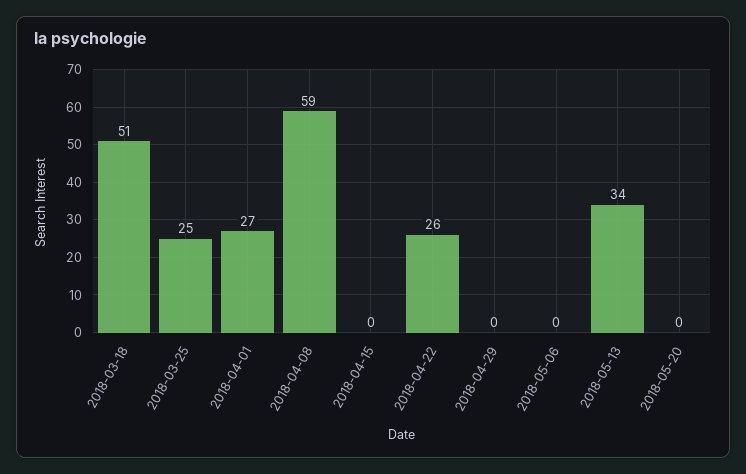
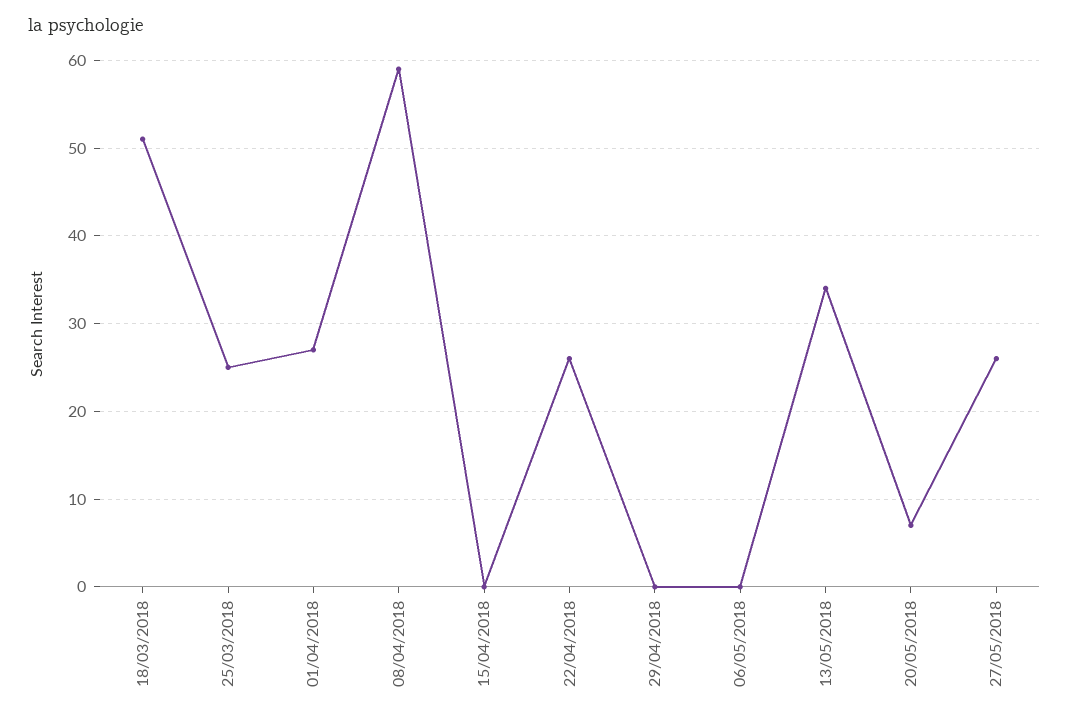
2018-05-20: 0 -> 7
27/05/2018: none -> 26

